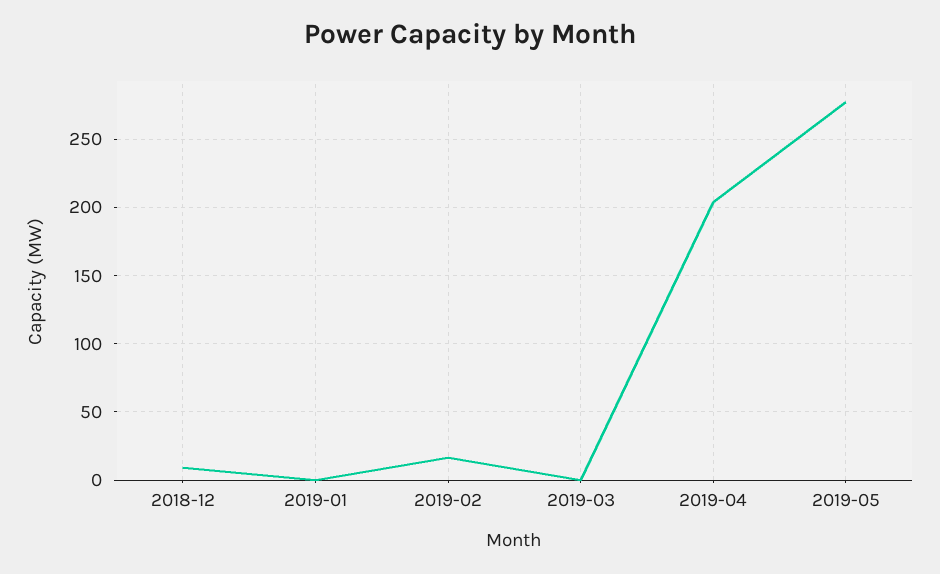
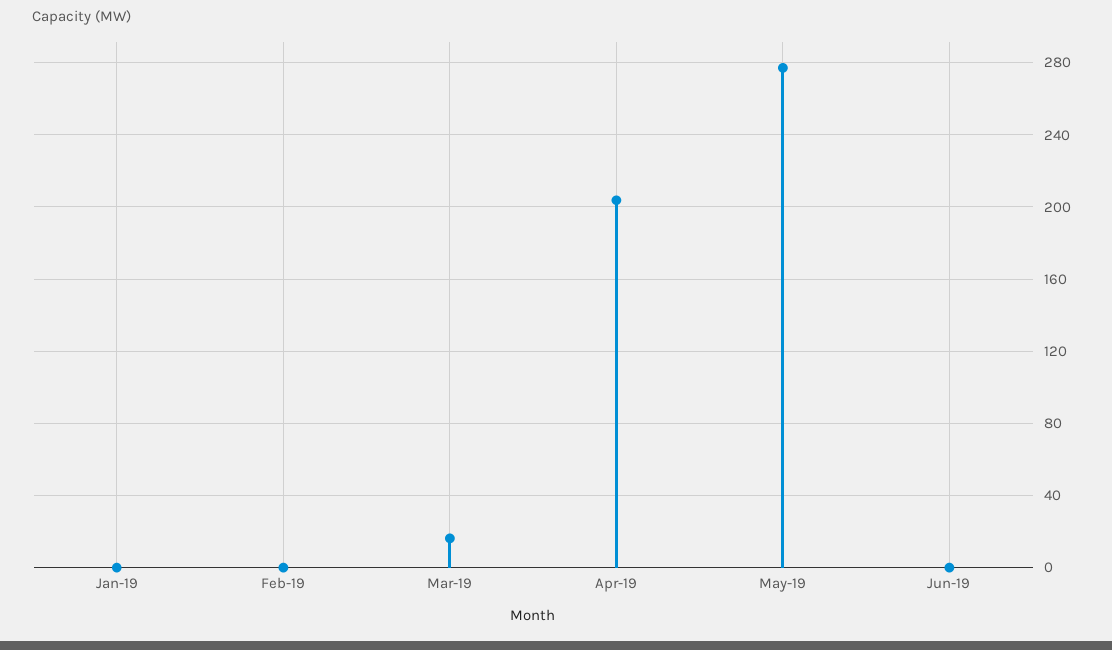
2018-12: 10 -> none
2019-02: 15 -> 0
2019-03: 0 -> 15
Jun-19: none -> 0

